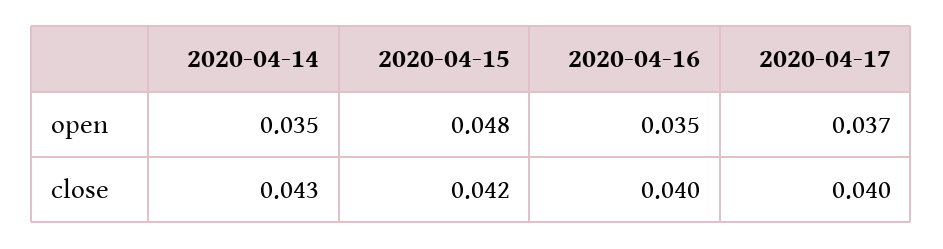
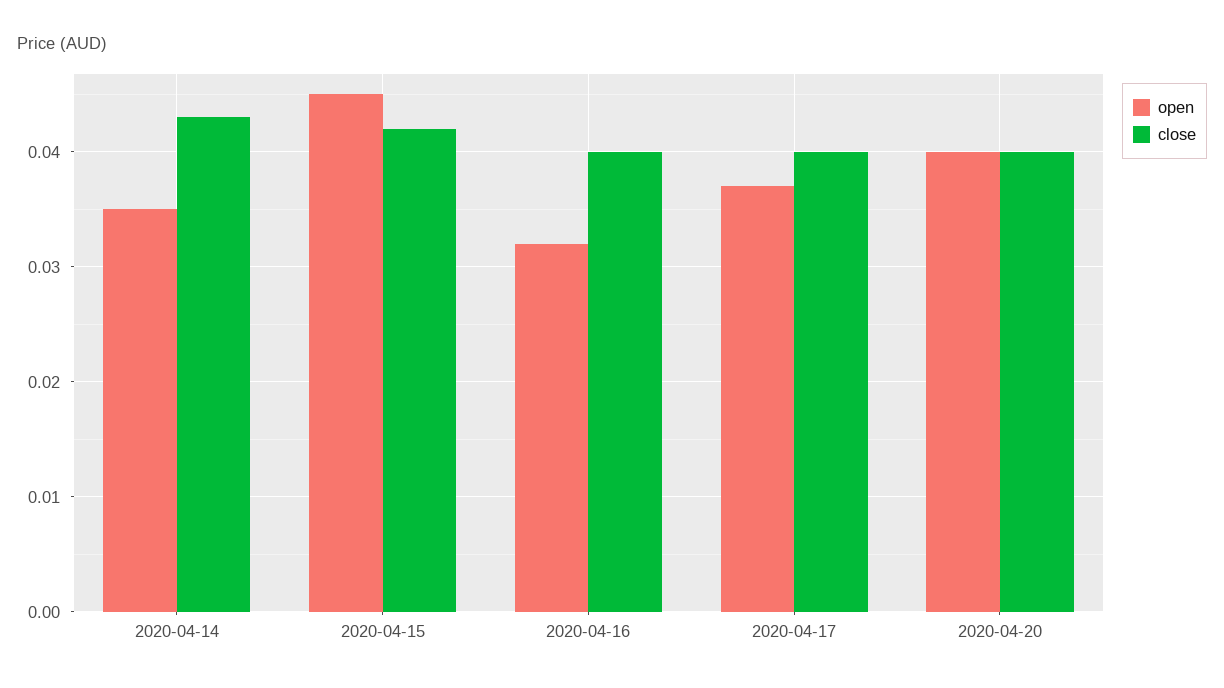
open, 2020-04-15: 0.048 -> 0.045
open, 2020-04-16: 0.035 -> 0.032
open, 2020-04-20: none -> 0.04
close, 2020-04-20: none -> 0.04

